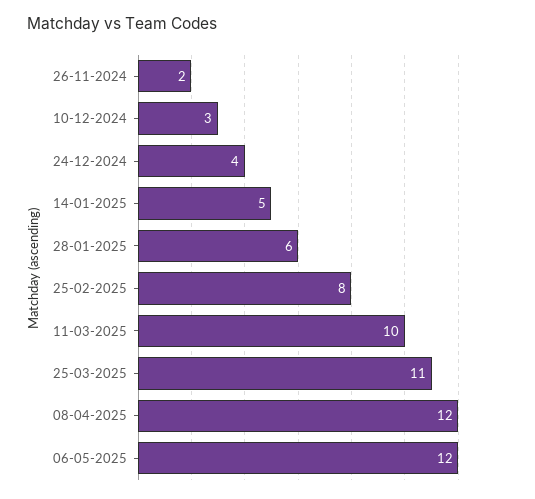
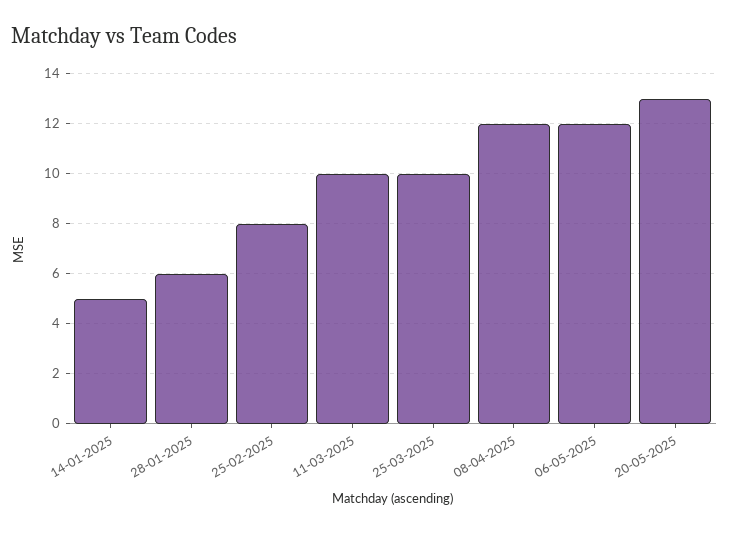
26-11-2024: 2 -> none
10-12-2024: 3 -> none
24-12-2024: 4 -> none
25-03-2025: 11 -> 10
20-05-2025: none -> 13

